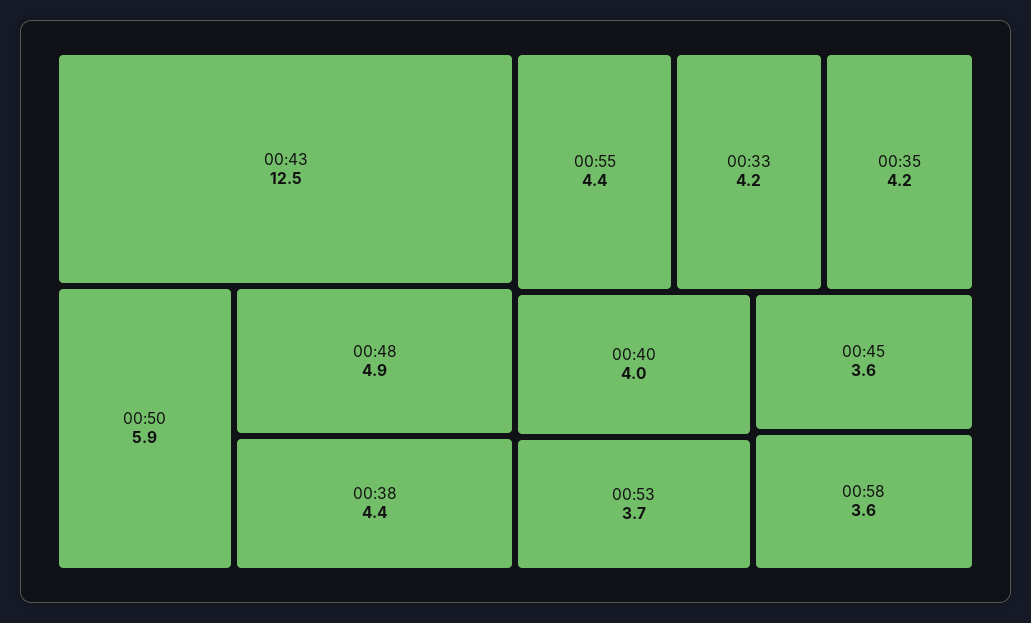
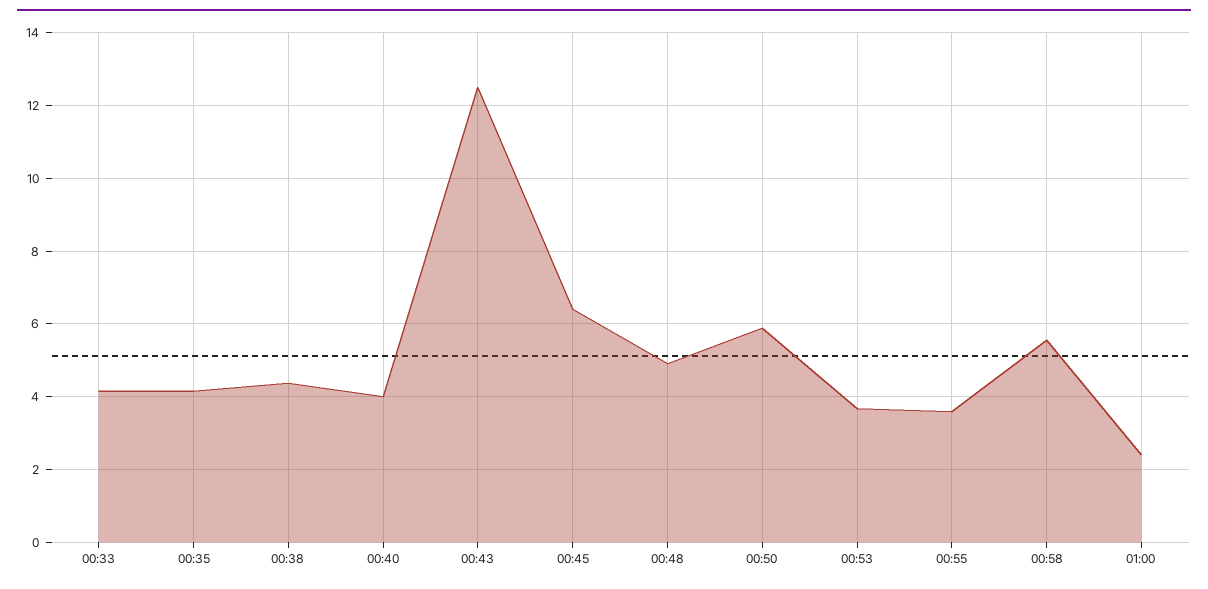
00:55: 4.4 -> 3.6
00:45: 3.6 -> 6.4
00:58: 3.6 -> 5.6
01:00: none -> 2.4

